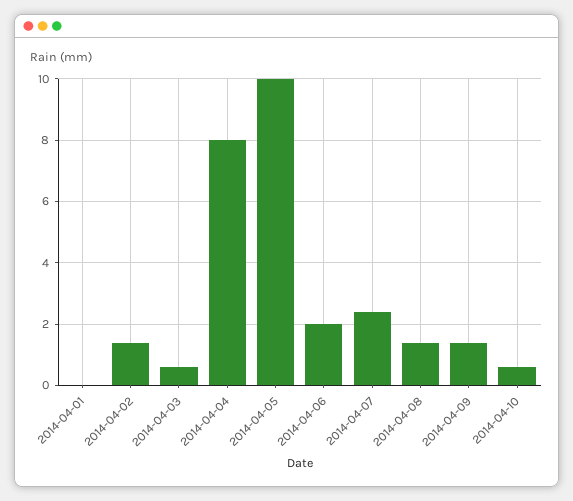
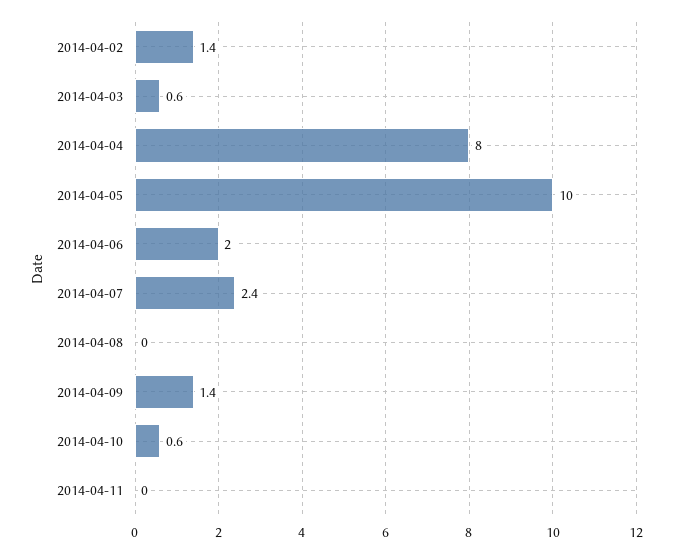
2014-04-01: 0 -> none
2014-04-08: 1.5 -> 0
2014-04-11: none -> 0

